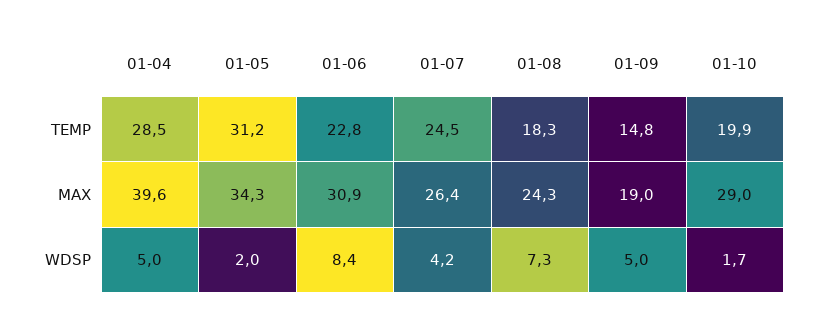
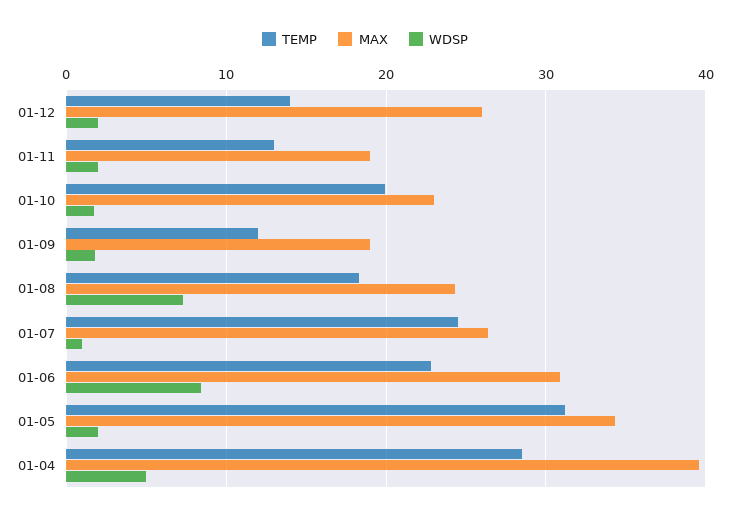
TEMP, 01-09: 14.8 -> 12
MAX, 01-10: 29 -> 23
WDSP, 01-07: 4.2 -> 1
WDSP, 01-09: 5 -> 2
TEMP, 01-12: none -> 14
MAX, 01-12: none -> 26
WDSP, 01-12: none -> 2
TEMP, 01-11: none -> 13
MAX, 01-11: none -> 19
WDSP, 01-11: none -> 2

